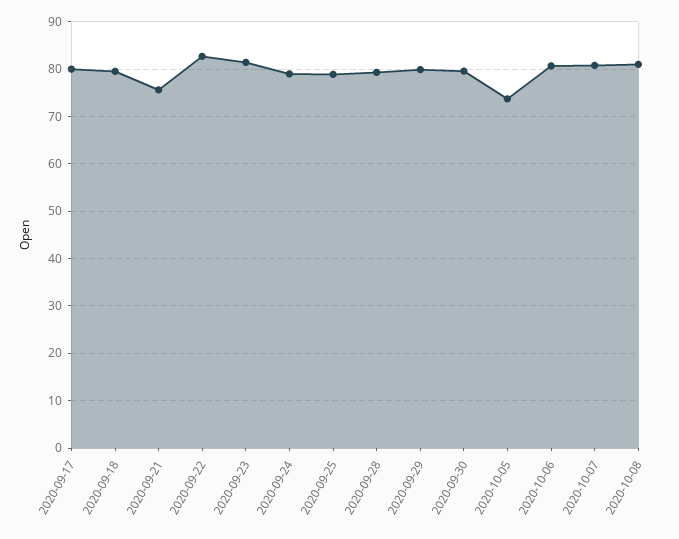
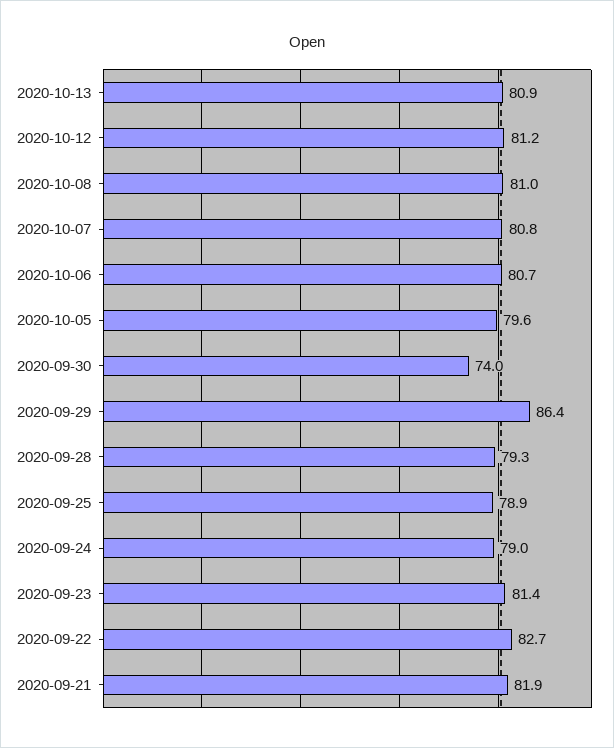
2020-09-17: 80 -> none
2020-09-18: 80 -> none
2020-09-21: 76 -> 81.9
2020-09-29: 80 -> 86.4
2020-09-30: 80 -> 74
2020-10-05: 74 -> 79.6
2020-10-13: none -> 80.9
2020-10-12: none -> 81.2

